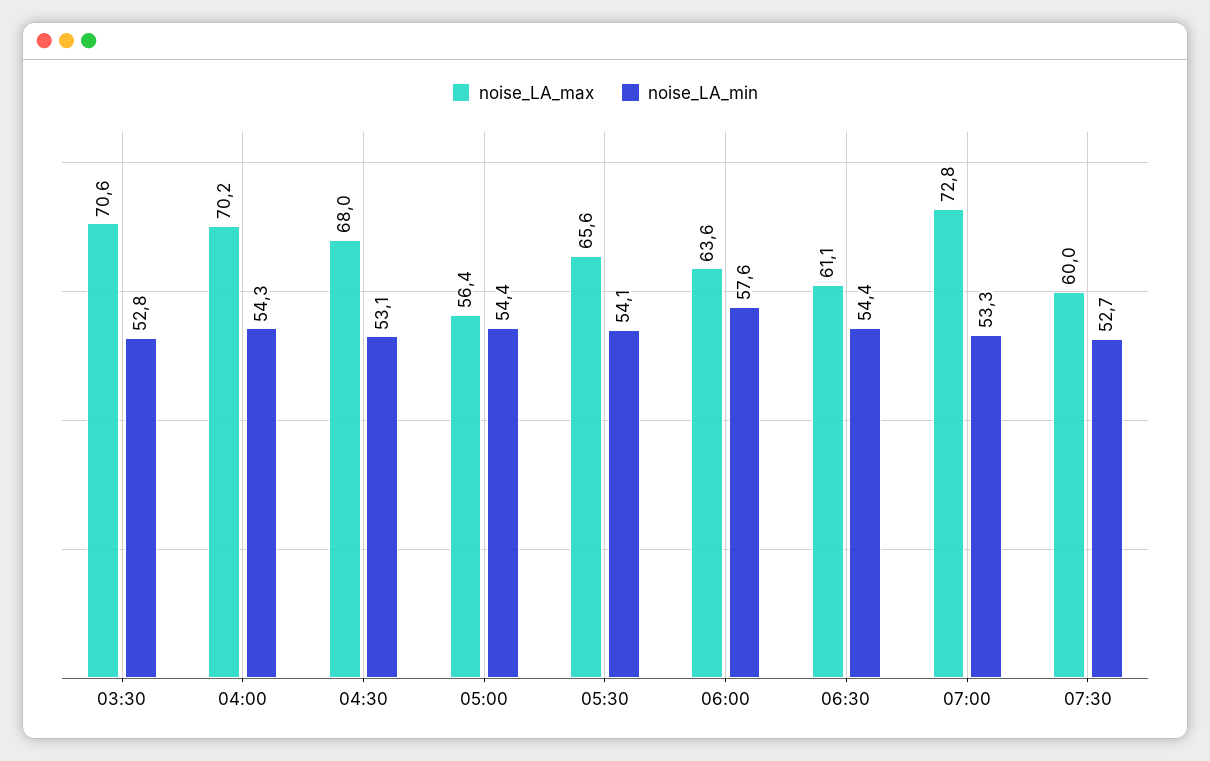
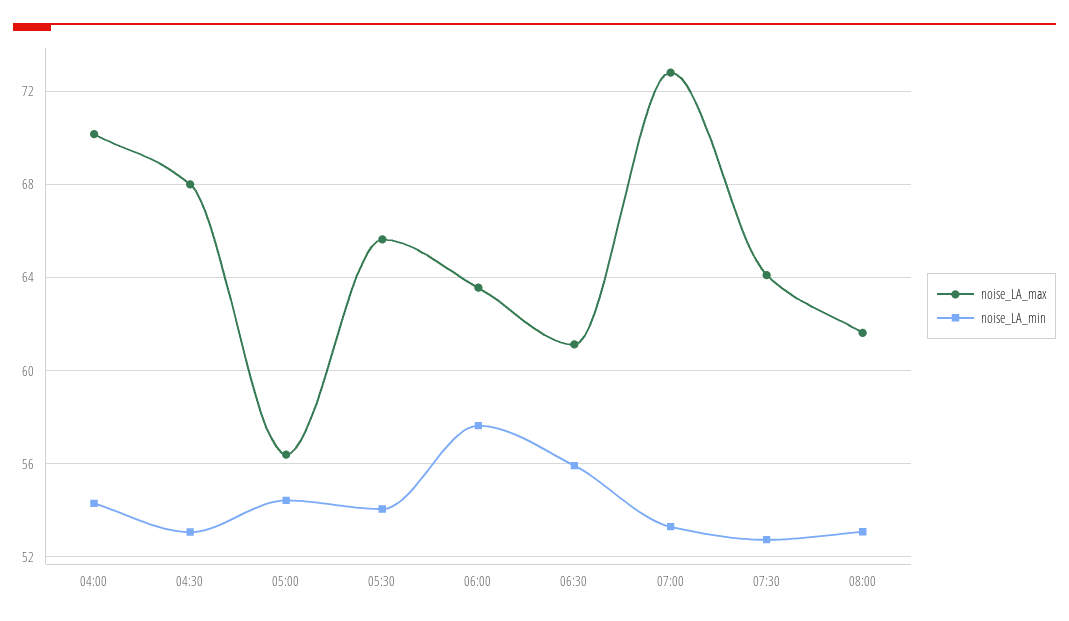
noise_LA_max, 03:30: 70.6 -> none
noise_LA_min, 03:30: 52.8 -> none
noise_LA_min, 06:30: 54.4 -> 56
noise_LA_max, 07:30: 60 -> 64
noise_LA_max, 08:00: none -> 61.5
noise_LA_min, 08:00: none -> 53

